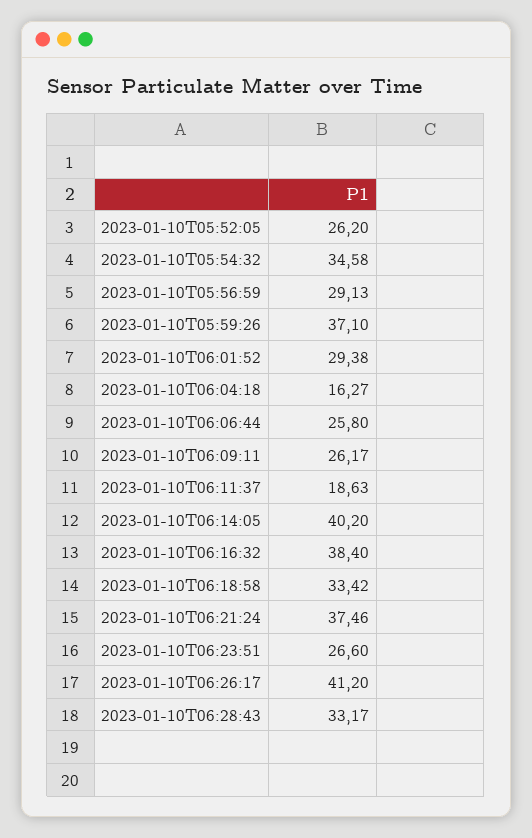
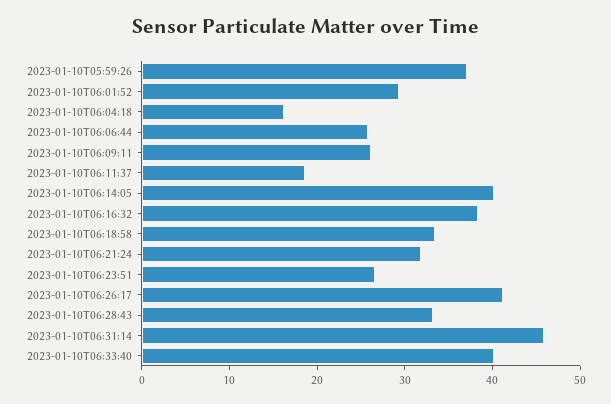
2023-01-10T05:52:05: 26.2 -> none
2023-01-10T05:54:32: 34.58 -> none
2023-01-10T05:56:59: 29.13 -> none
2023-01-10T06:21:24: 37.46 -> 32
2023-01-10T06:31:14: none -> 46
2023-01-10T06:33:40: none -> 40

